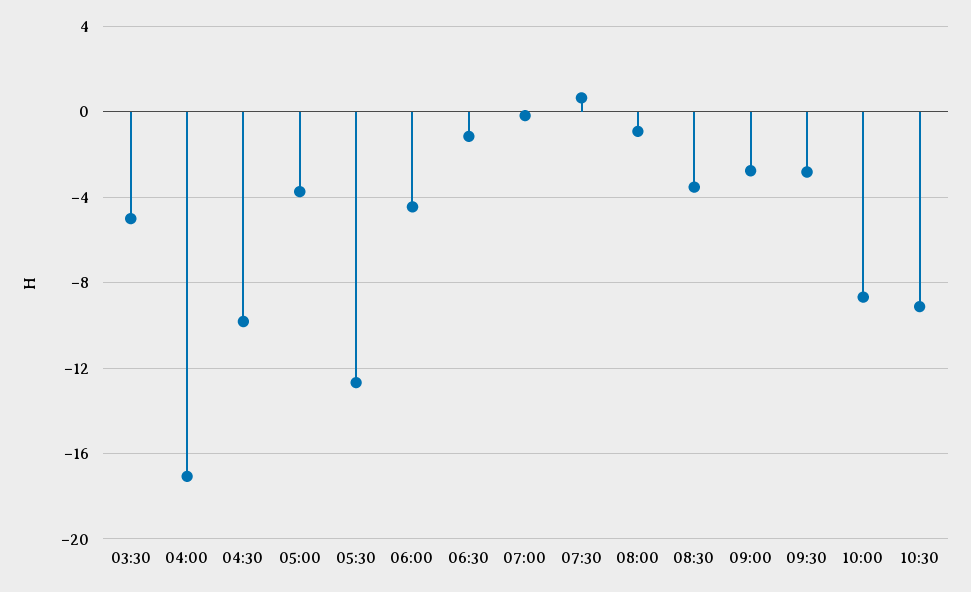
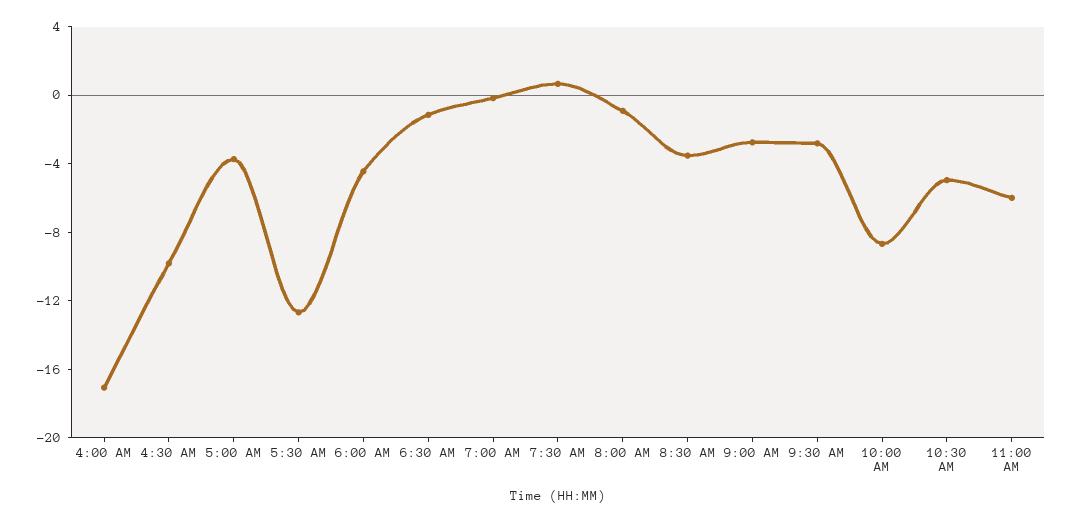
03:30: -5 -> none
10:30: -9 -> -5
11:00 AM: none -> -6

